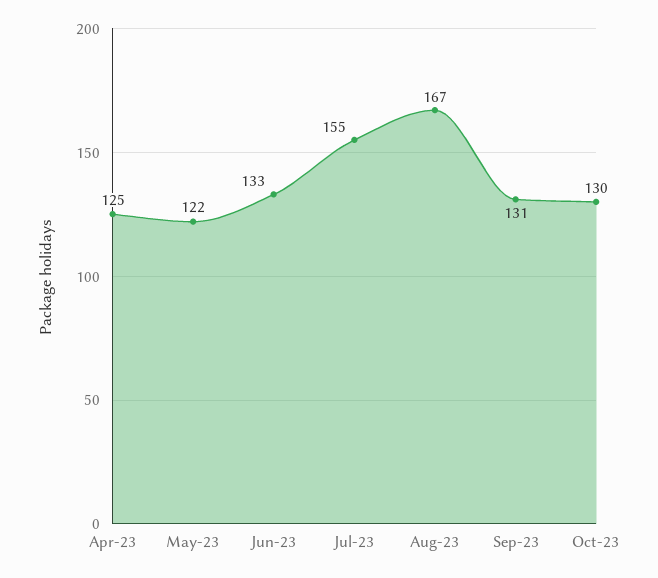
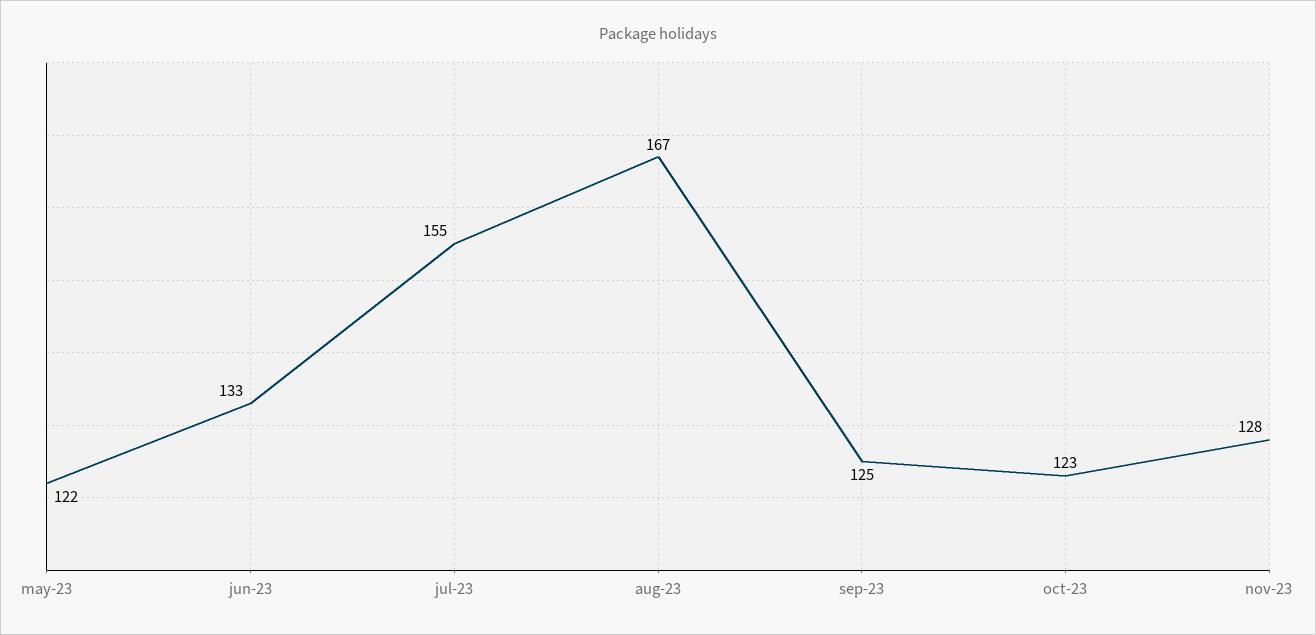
Apr-23: 125 -> none
Sep-23: 131 -> 125
Oct-23: 130 -> 123
nov-23: none -> 128

